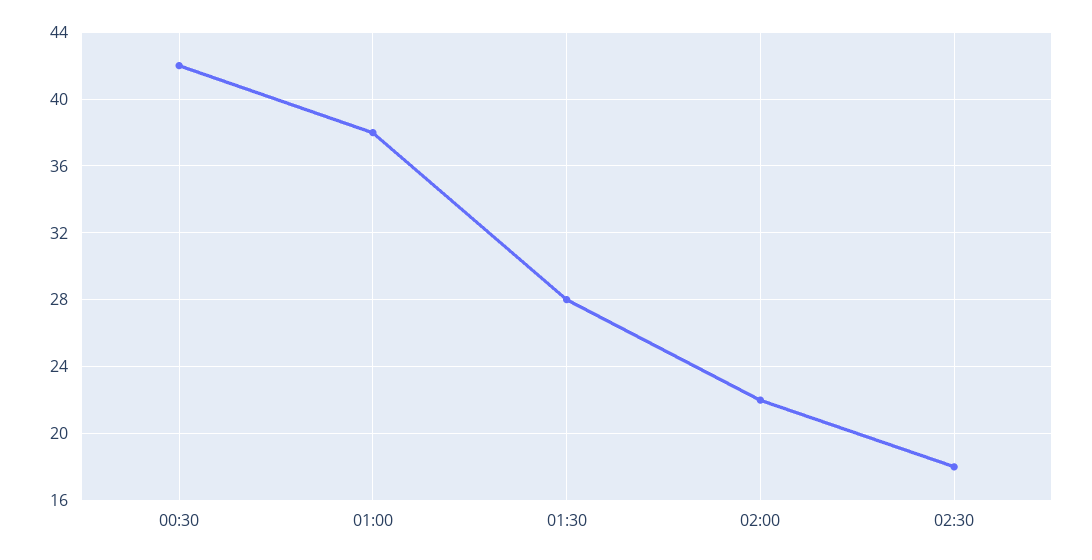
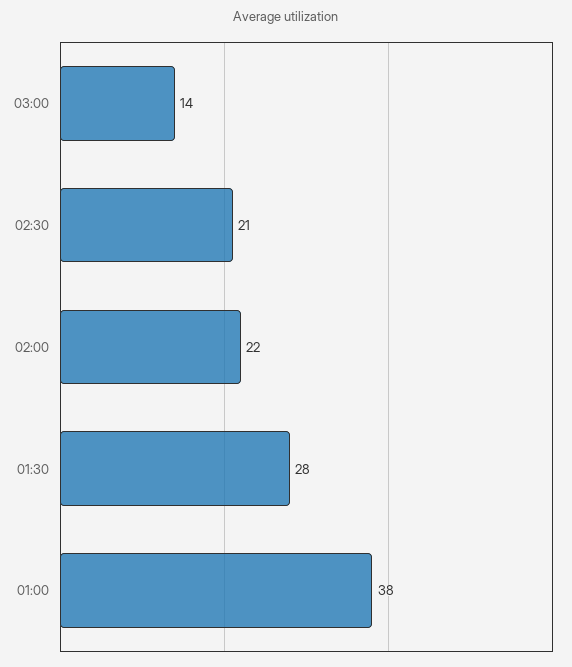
00:30: 42 -> none
02:30: 18 -> 21
03:00: none -> 14

